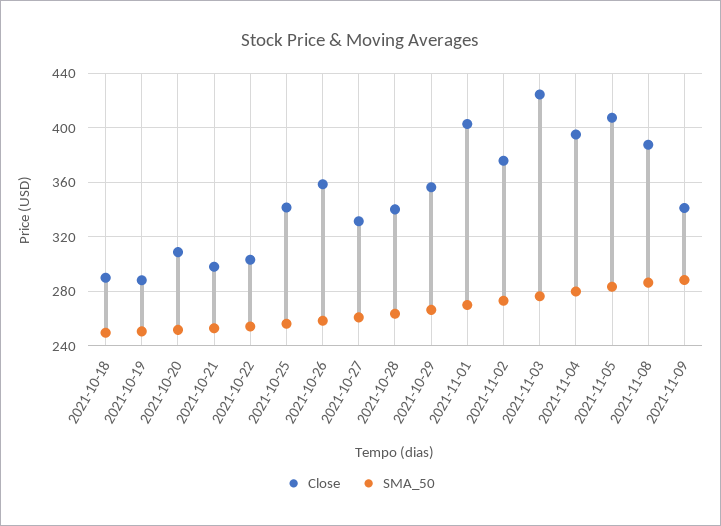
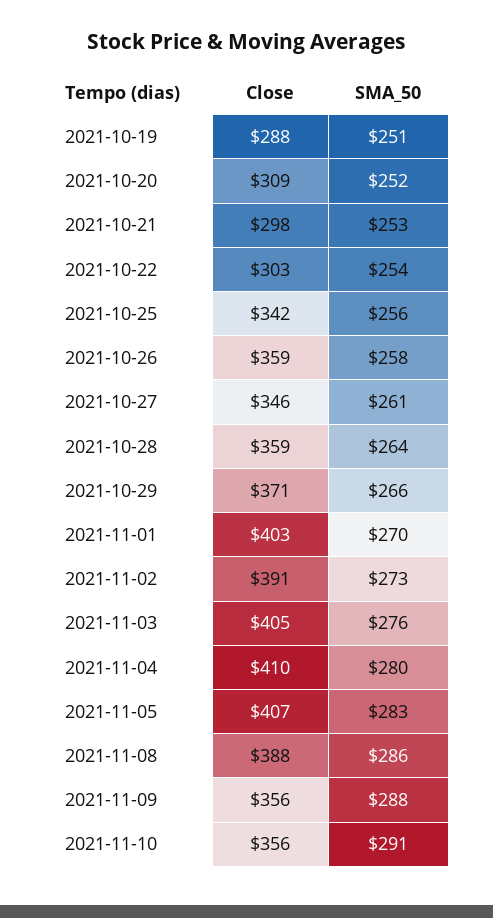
Close, 2021-10-18: 290 -> none
SMA_50, 2021-10-18: 250 -> none
Close, 2021-10-27: 330 -> 346
Close, 2021-10-28: 340 -> 359
Close, 2021-10-29: 355 -> 371
Close, 2021-11-02: 375 -> 391
Close, 2021-11-03: 425 -> 405
Close, 2021-11-04: 395 -> 410
Close, 2021-11-09: 340 -> 356
Close, 2021-11-10: none -> 356
SMA_50, 2021-11-10: none -> 291

